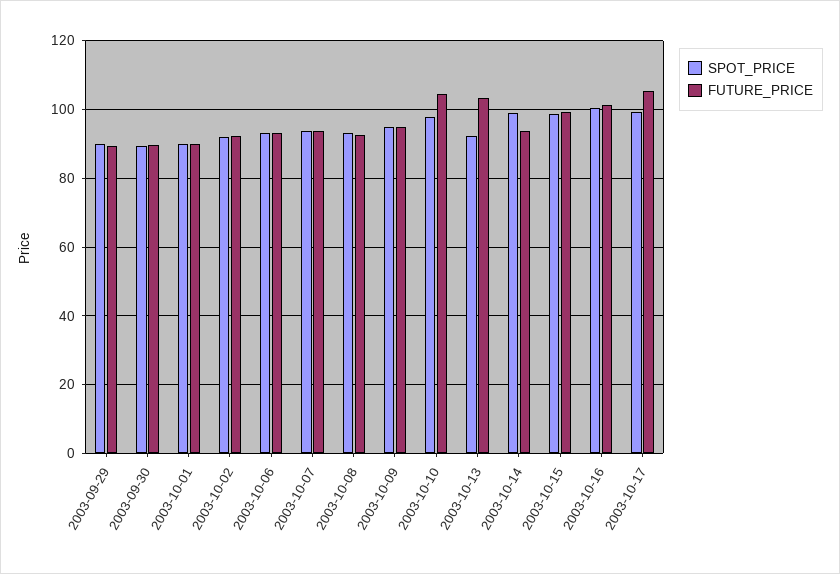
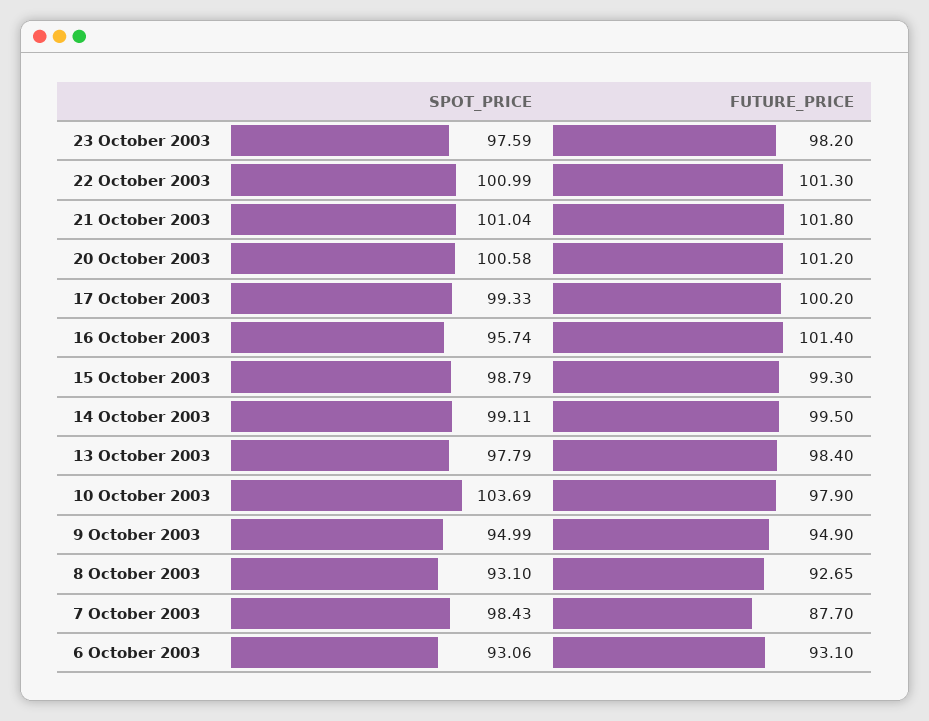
SPOT_PRICE, 2003-09-29: 90 -> none
FUTURE_PRICE, 2003-09-29: 90 -> none
SPOT_PRICE, 2003-09-30: 90 -> none
FUTURE_PRICE, 2003-09-30: 90 -> none
SPOT_PRICE, 2003-10-01: 90 -> none
FUTURE_PRICE, 2003-10-01: 90 -> none
SPOT_PRICE, 2003-10-02: 92 -> none
FUTURE_PRICE, 2003-10-02: 92 -> none
SPOT_PRICE, 2003-10-07: 94 -> 98.43
FUTURE_PRICE, 2003-10-07: 94 -> 87.7
SPOT_PRICE, 2003-10-10: 98 -> 103.69
FUTURE_PRICE, 2003-10-10: 104 -> 97.9
SPOT_PRICE, 2003-10-13: 92 -> 97.79
FUTURE_PRICE, 2003-10-13: 104 -> 98.4
FUTURE_PRICE, 2003-10-14: 94 -> 99.5
SPOT_PRICE, 2003-10-16: 100 -> 95.74
FUTURE_PRICE, 2003-10-17: 106 -> 100.2
SPOT_PRICE, 23 October 2003: none -> 97.59
FUTURE_PRICE, 23 October 2003: none -> 98.2
SPOT_PRICE, 22 October 2003: none -> 100.99
FUTURE_PRICE, 22 October 2003: none -> 101.3
SPOT_PRICE, 21 October 2003: none -> 101.04
FUTURE_PRICE, 21 October 2003: none -> 101.8
SPOT_PRICE, 20 October 2003: none -> 100.58
FUTURE_PRICE, 20 October 2003: none -> 101.2

